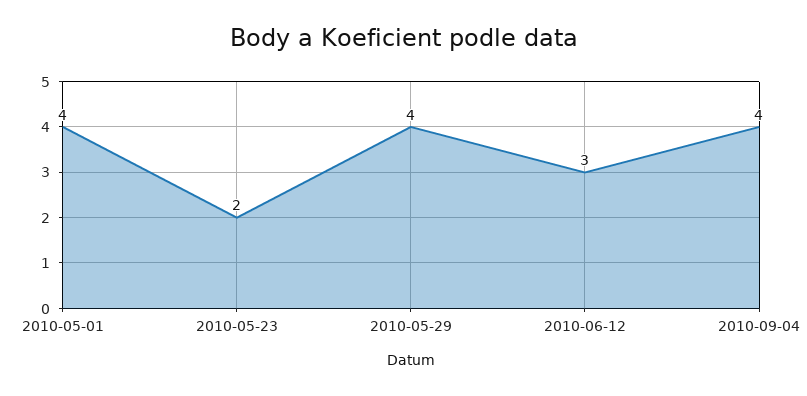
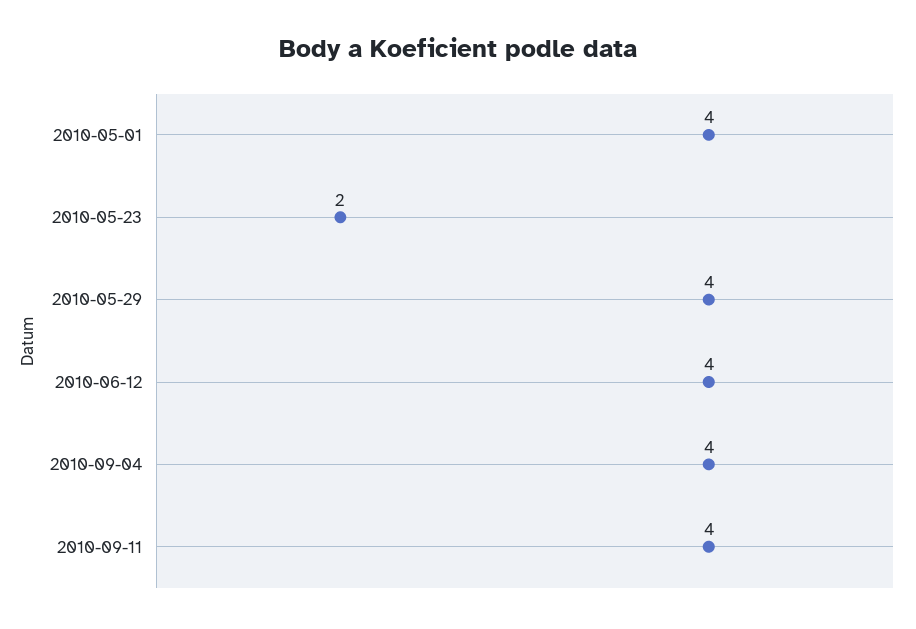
2010-06-12: 3 -> 4
2010-09-11: none -> 4

